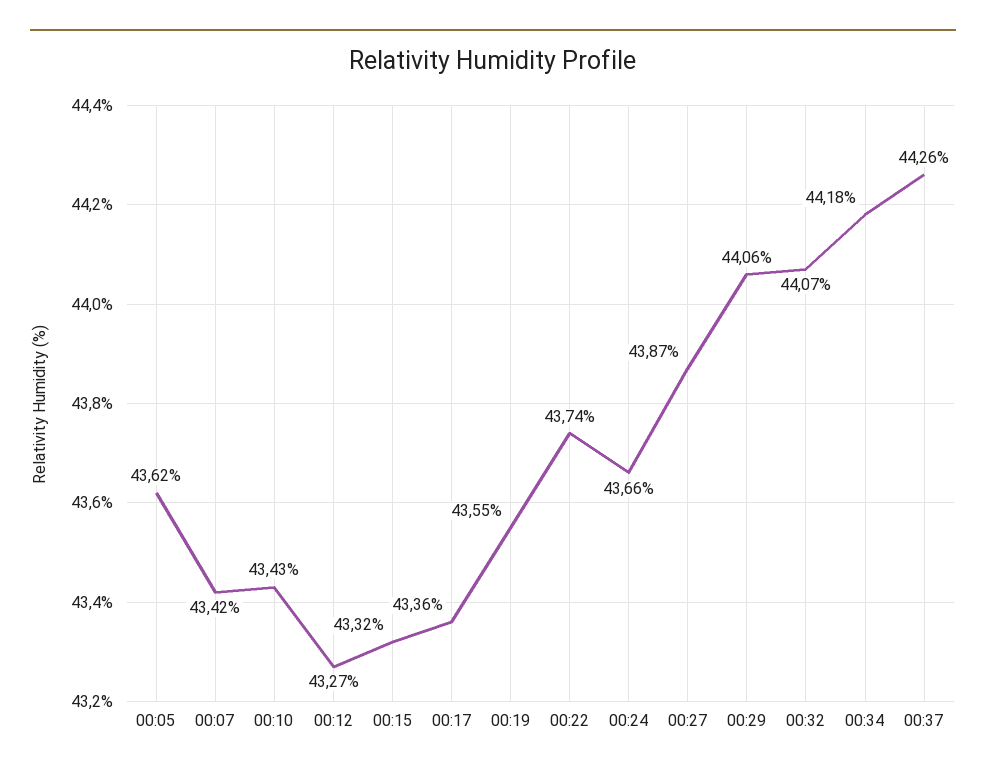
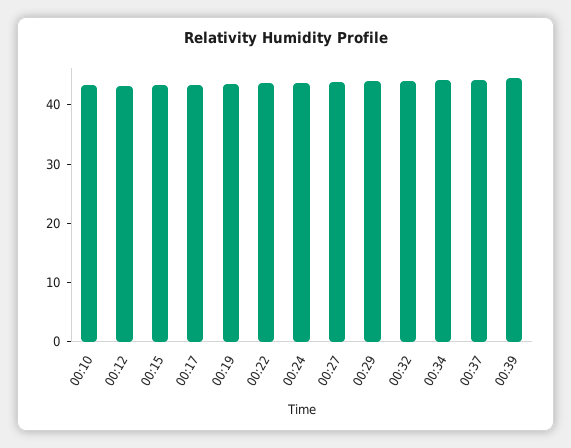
00:05: 43.62 -> none
00:07: 43.42 -> none
00:39: none -> 44

